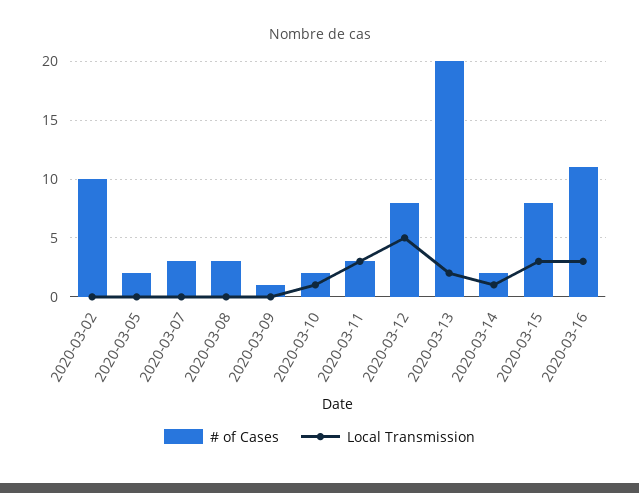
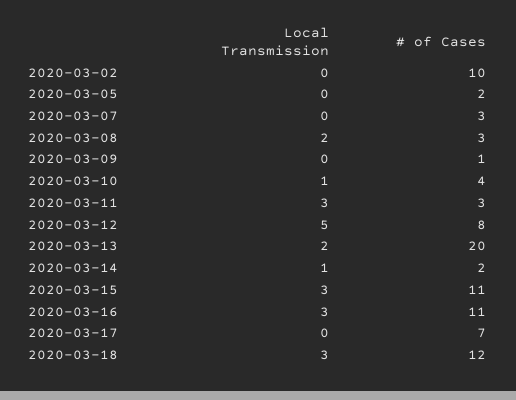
Local Transmission, 2020-03-08: 0 -> 2
# of Cases, 2020-03-10: 2 -> 4
# of Cases, 2020-03-15: 8 -> 11
Local Transmission, 2020-03-17: none -> 0
# of Cases, 2020-03-17: none -> 7
Local Transmission, 2020-03-18: none -> 3
# of Cases, 2020-03-18: none -> 12

